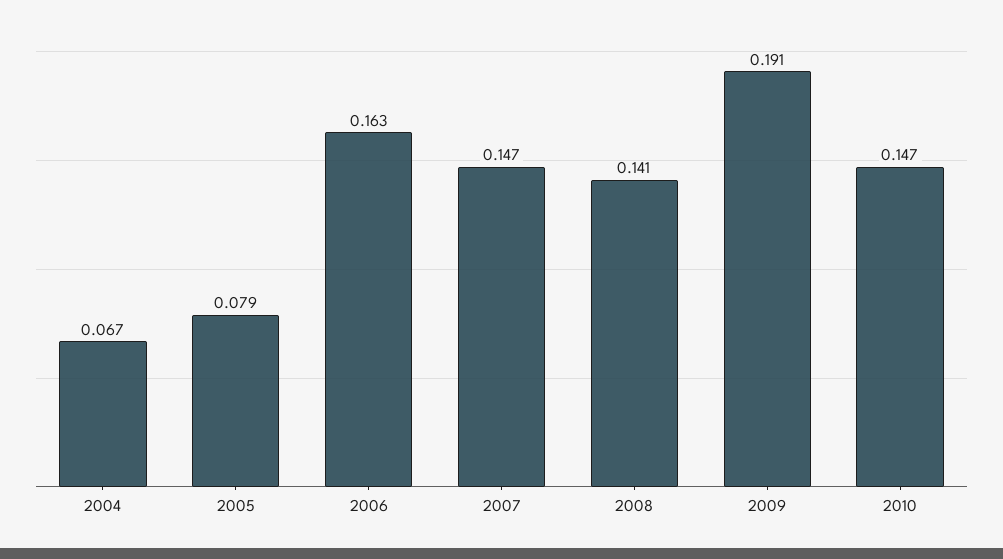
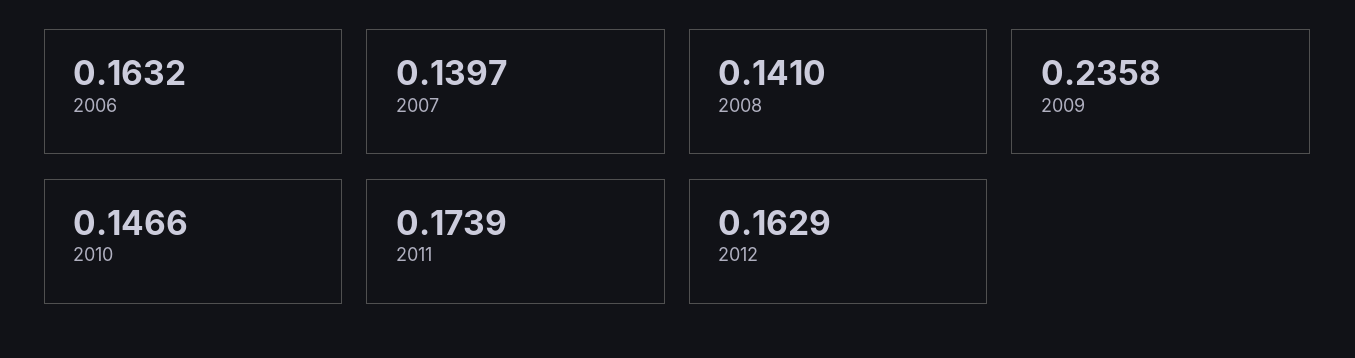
2004: 0.067 -> none
2005: 0.079 -> none
2007: 0.147 -> 0.1397
2009: 0.191 -> 0.2358
2011: none -> 0.1739
2012: none -> 0.1629

